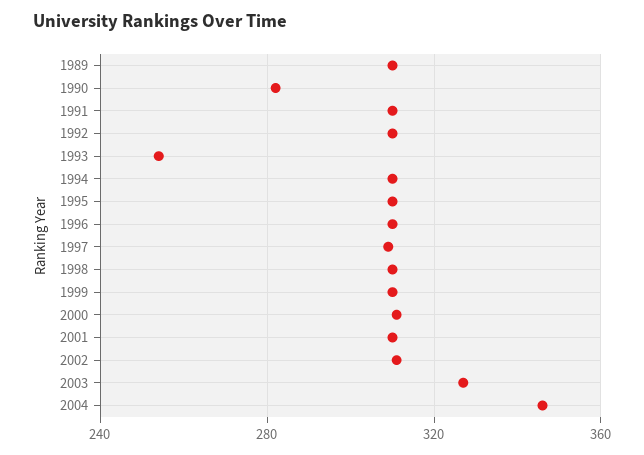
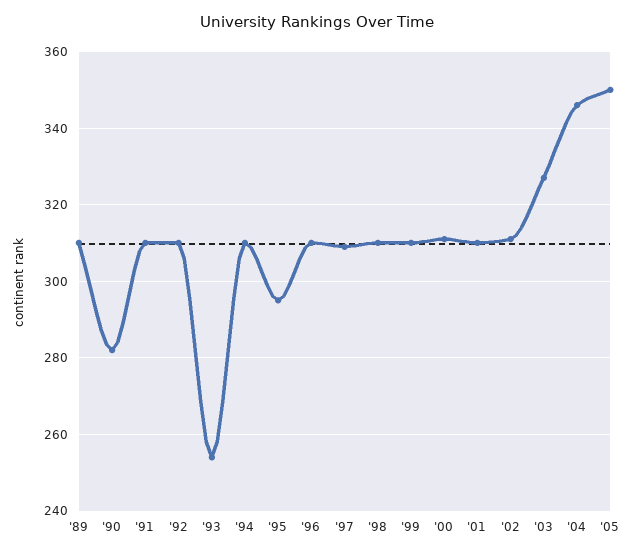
1995: 310 -> 295
'05: none -> 350

